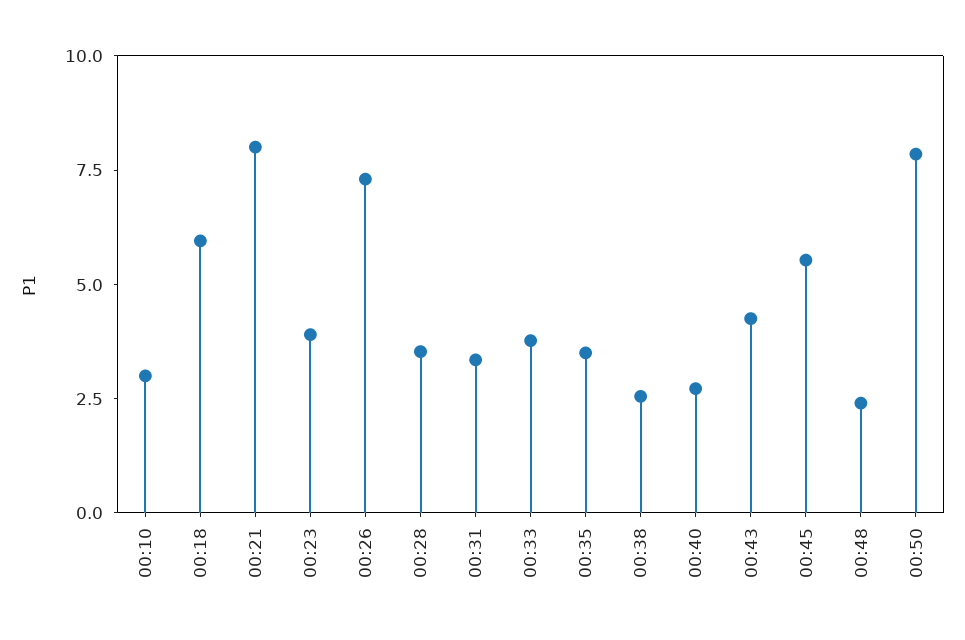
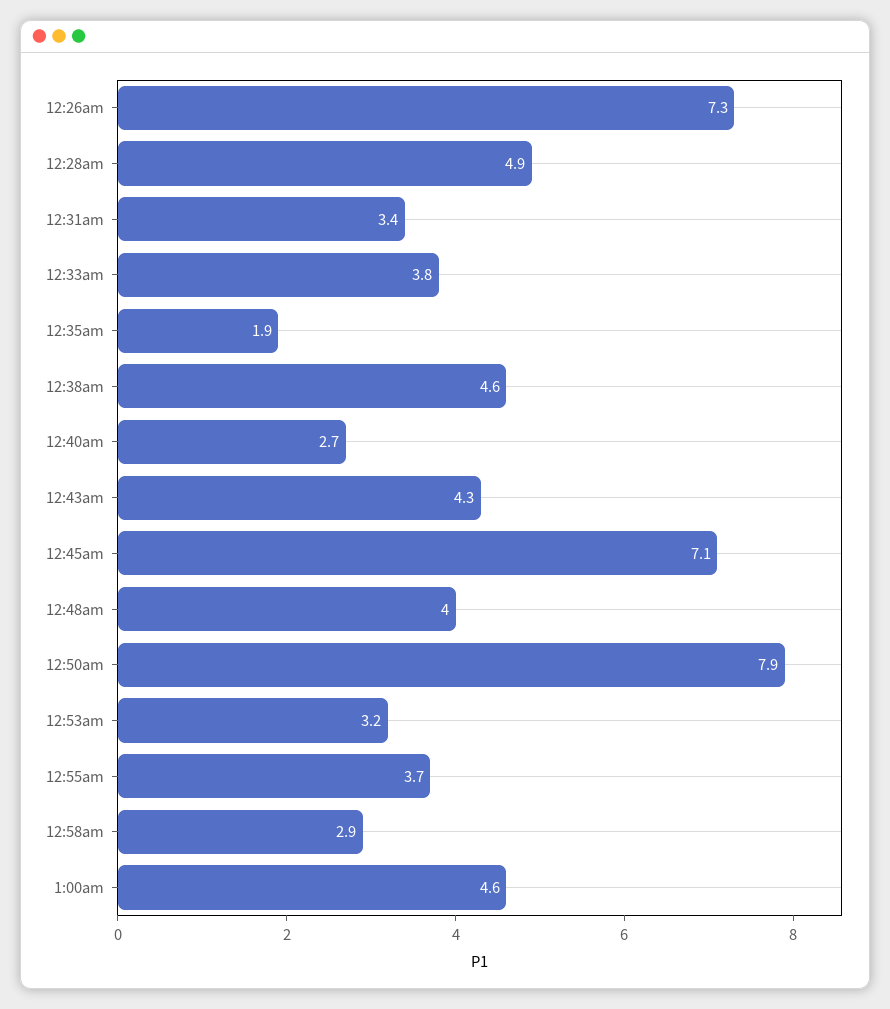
00:10: 3 -> none
00:18: 6 -> none
00:21: 8 -> none
00:23: 4 -> none
00:28: 3.5 -> 4.9
00:35: 3.5 -> 1.9
00:38: 2.5 -> 4.6
00:45: 5.5 -> 7.1
00:48: 2.5 -> 4
12:53am: none -> 3.2
12:55am: none -> 3.7
12:58am: none -> 2.9
1:00am: none -> 4.6

